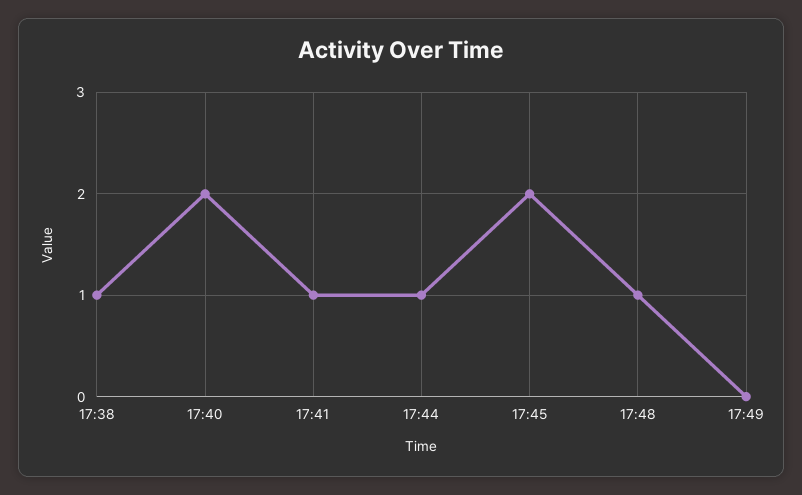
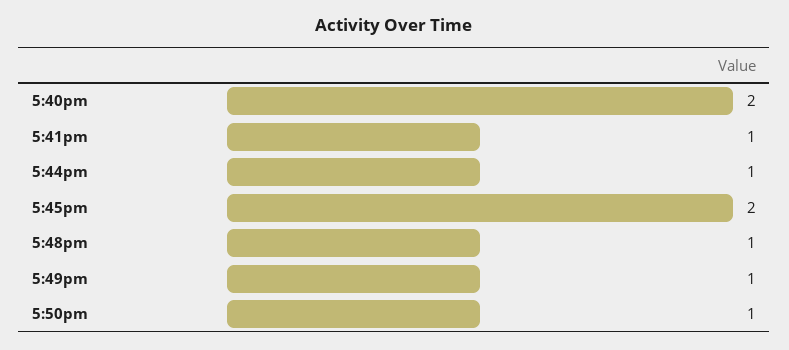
17:38: 1 -> none
17:49: 0 -> 1
5:50pm: none -> 1

